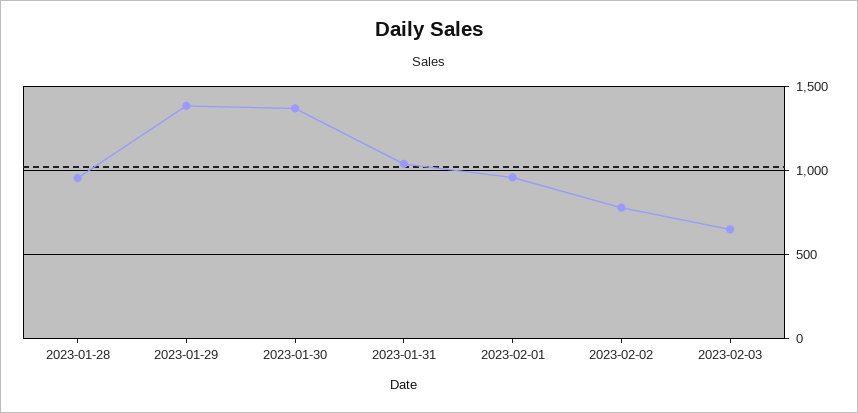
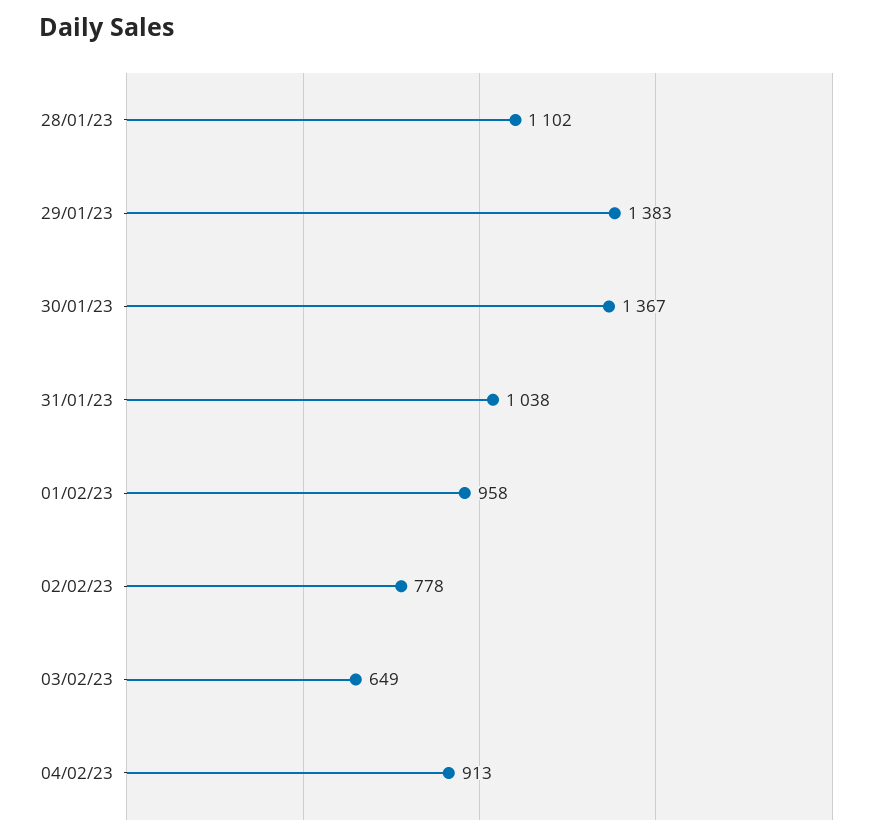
2023-01-28: 950 -> 1102
04/02/23: none -> 913

